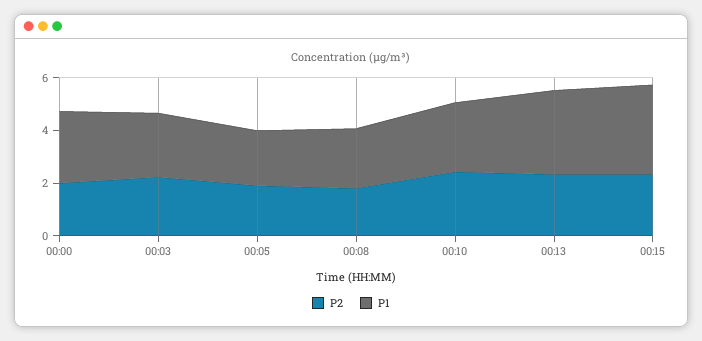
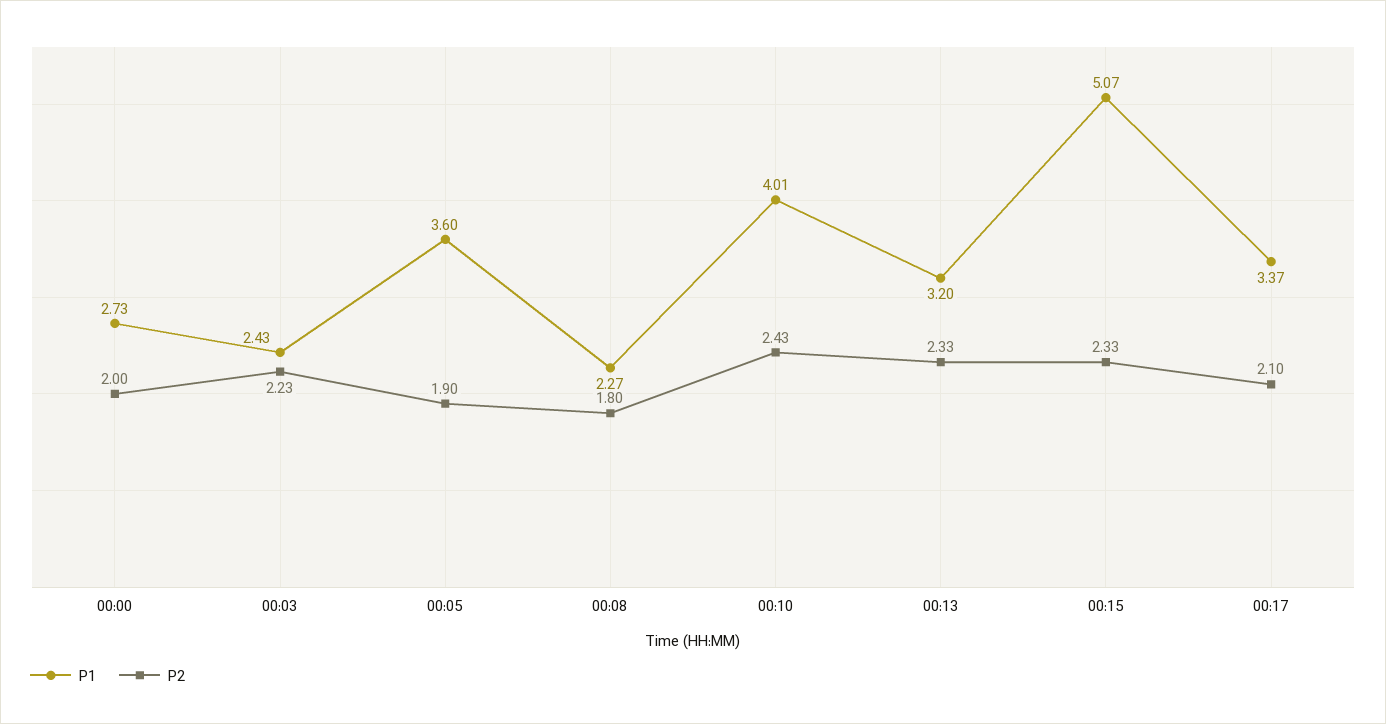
P1, 00:05: 2 -> 3.6
P1, 00:10: 2.5 -> 4.01
P1, 00:15: 3.5 -> 5.07
P1, 00:17: none -> 3.37
P2, 00:17: none -> 2.1

